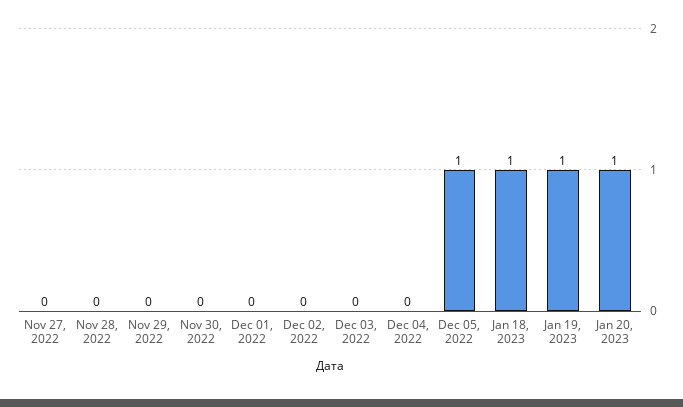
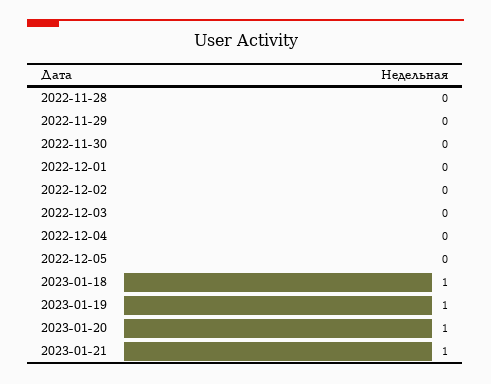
Nov 27, 2022: 0 -> none
Dec 05, 2022: 1 -> 0
2023-01-21: none -> 1

